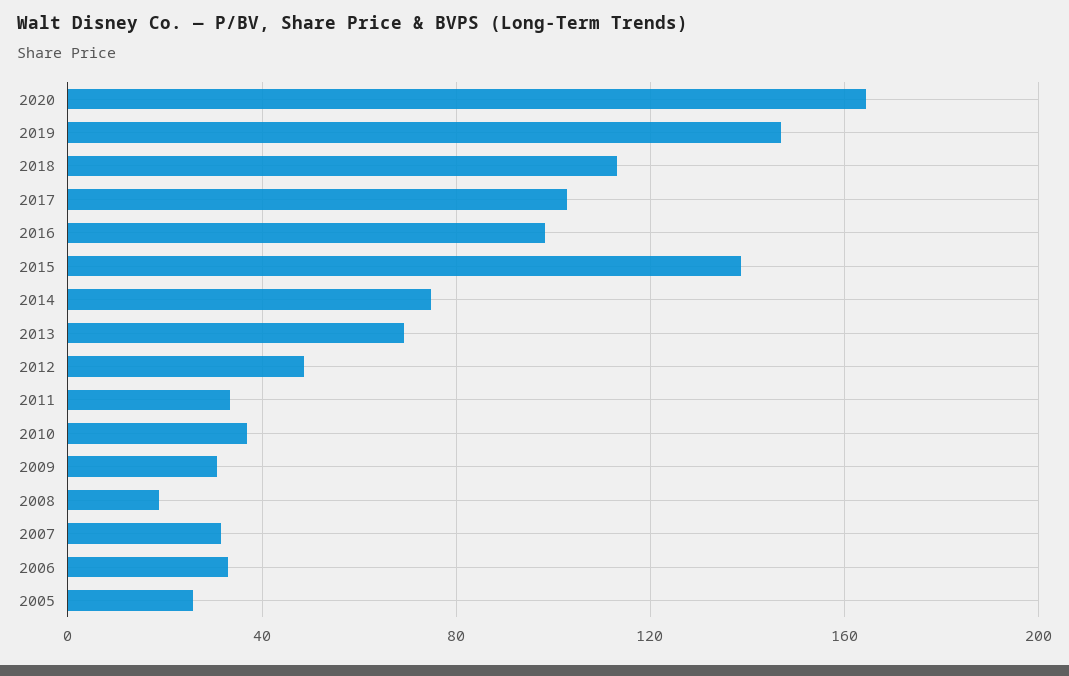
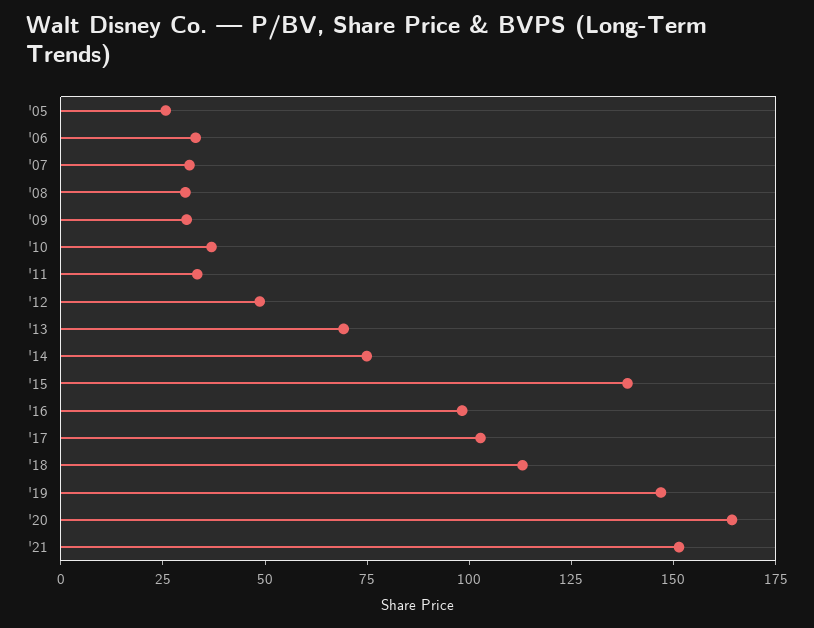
2008: 20 -> 30
'21: none -> 150

